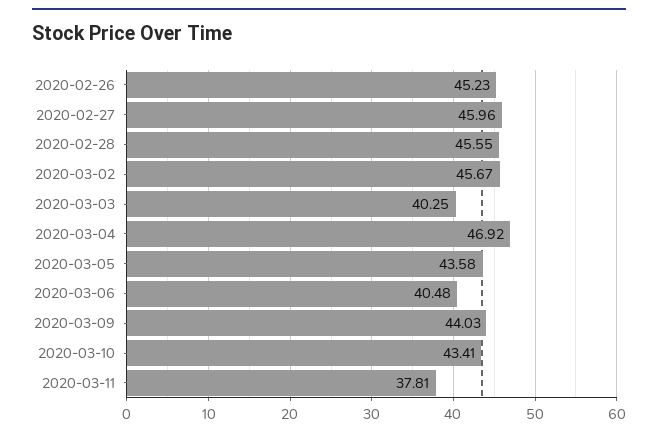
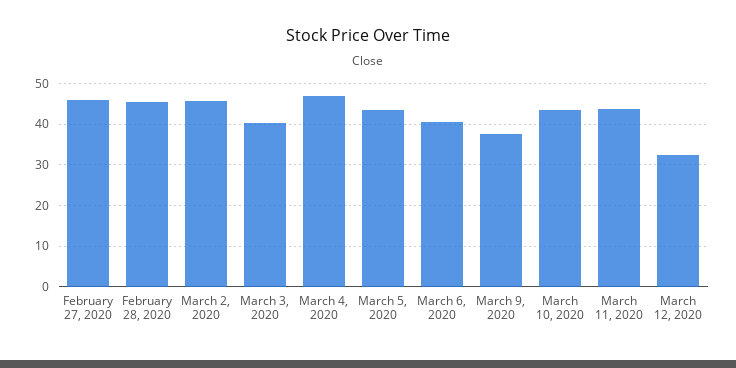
2020-02-26: 45.23 -> none
2020-03-09: 44.03 -> 38
2020-03-11: 37.81 -> 44
March 12, 2020: none -> 32

